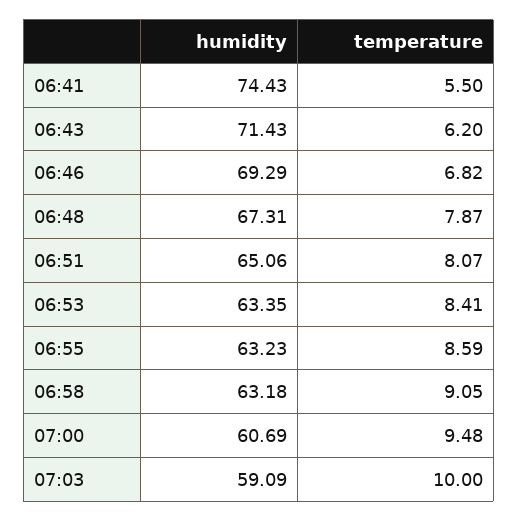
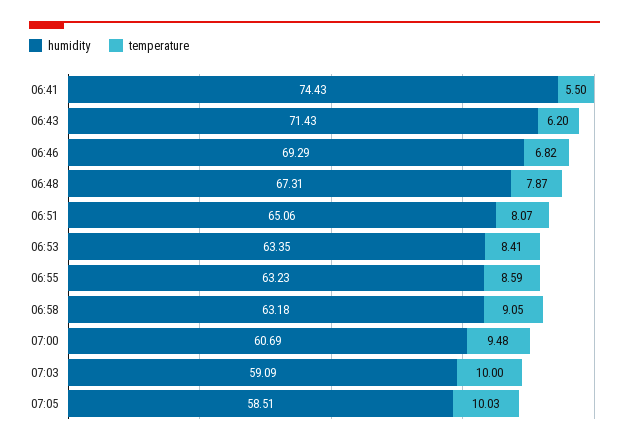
humidity, 07:05: none -> 58.51
temperature, 07:05: none -> 10.03

